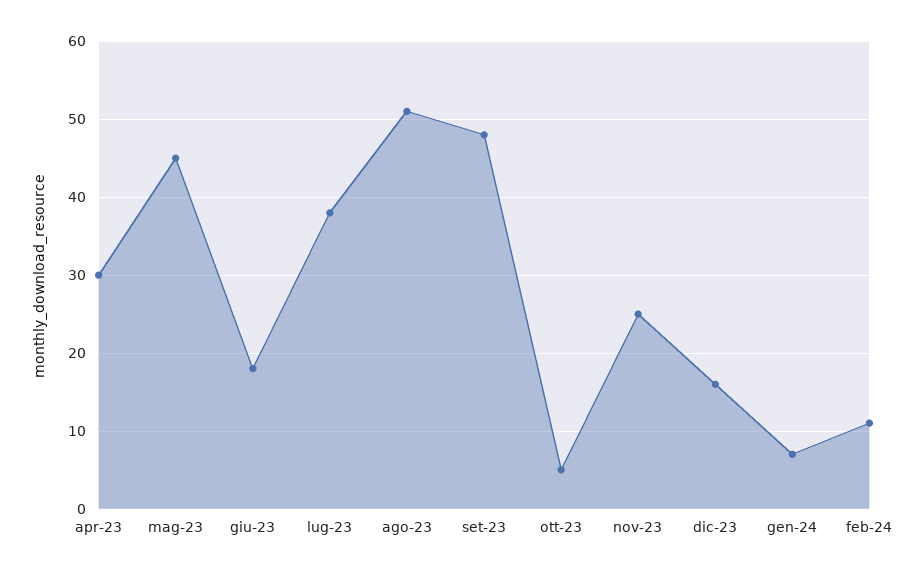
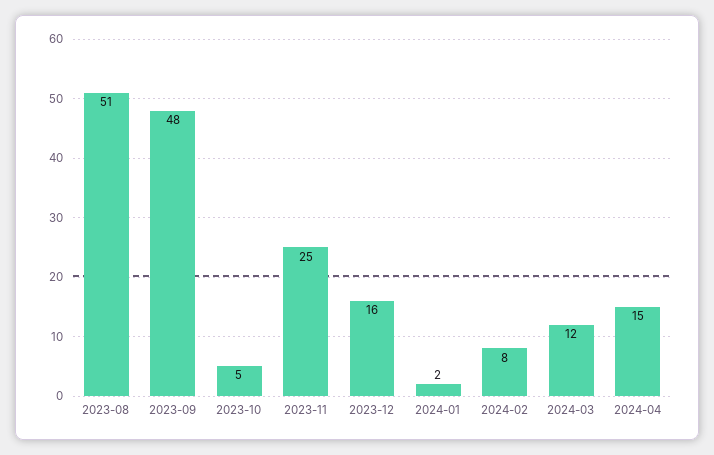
apr-23: 30 -> none
mag-23: 45 -> none
giu-23: 18 -> none
lug-23: 38 -> none
gen-24: 7 -> 2
feb-24: 11 -> 8
2024-03: none -> 12
2024-04: none -> 15

